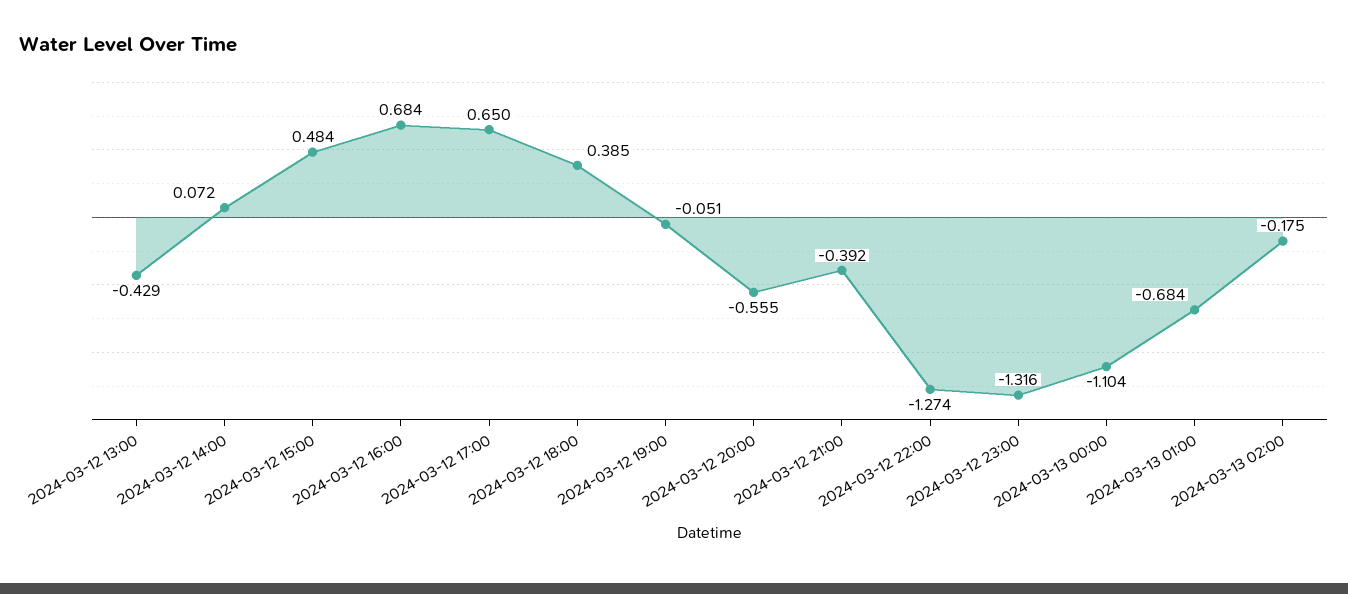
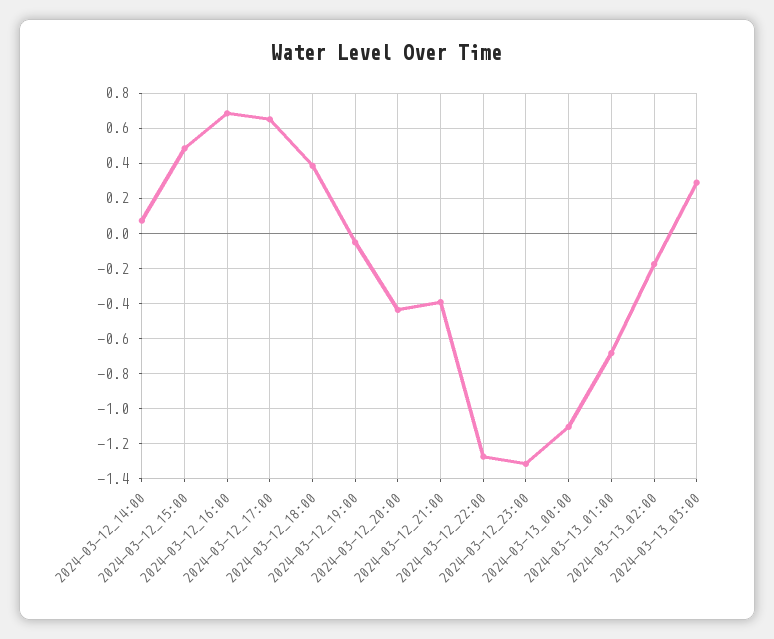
2024-03-12 13:00: -0.429 -> none
2024-03-12 20:00: -0.555 -> -0.45
2024-03-13_03:00: none -> 0.3

